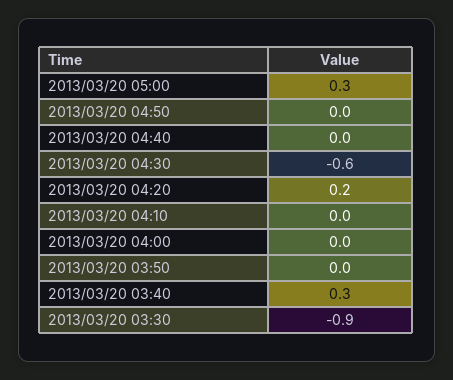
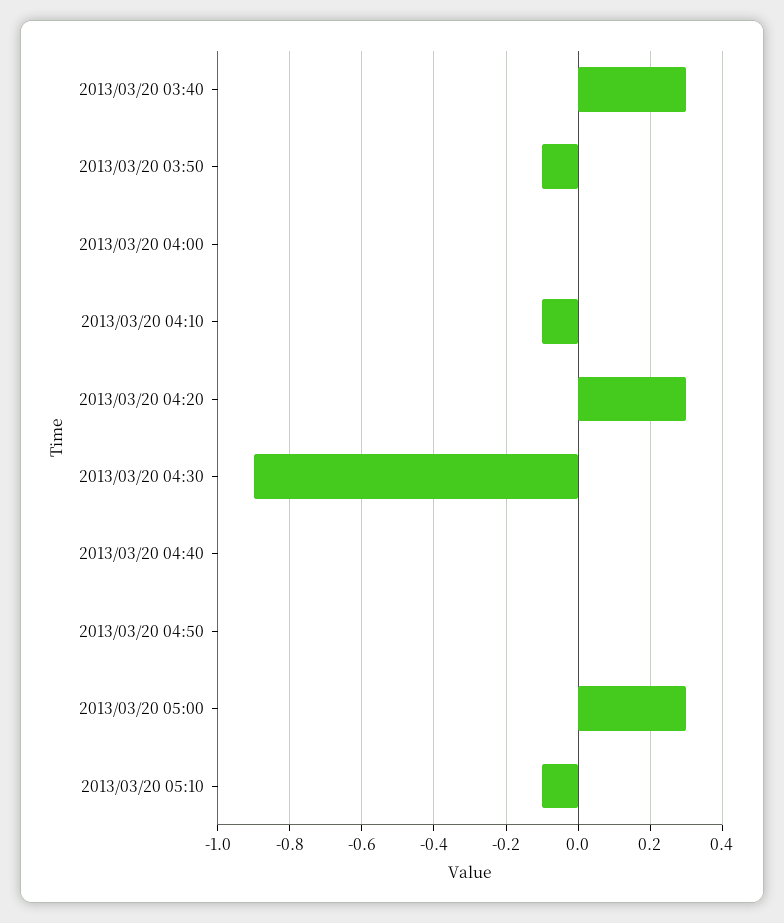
2013/03/20 04:30: -0.6 -> -0.9
2013/03/20 04:20: 0.2 -> 0.3
2013/03/20 04:10: 0 -> -0.1
2013/03/20 03:50: 0 -> -0.1
2013/03/20 03:30: -0.9 -> none
2013/03/20 05:10: none -> -0.1

